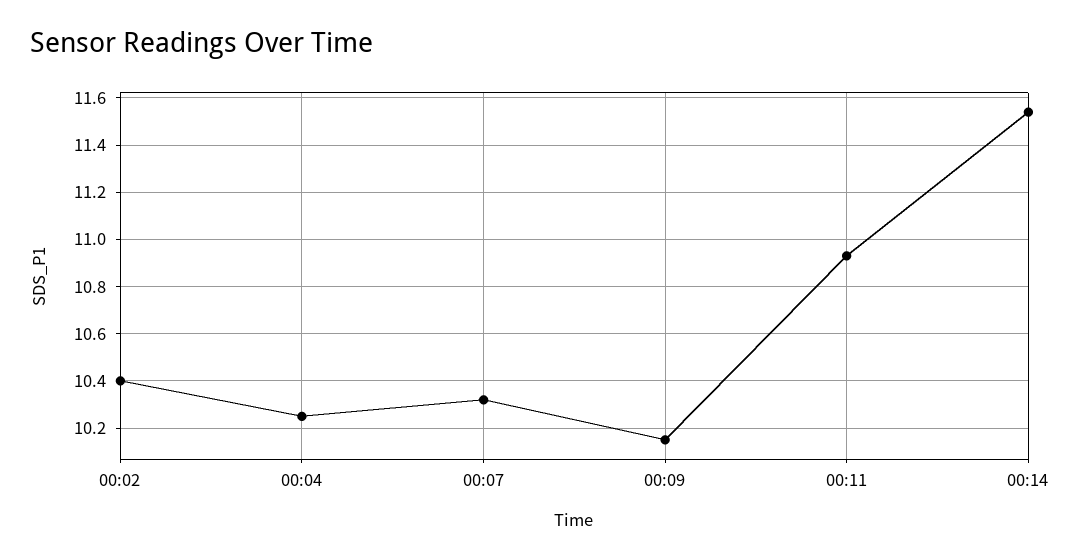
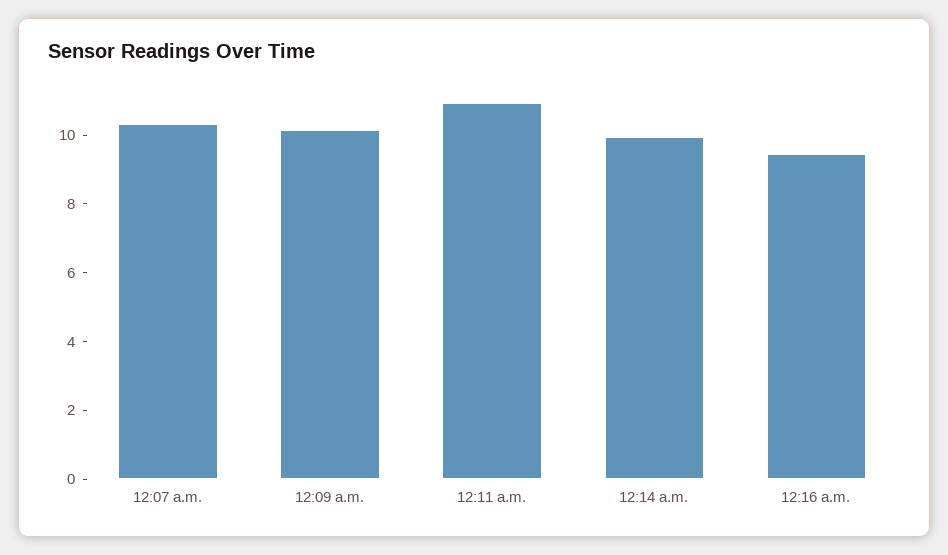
00:02: 10.4 -> none
00:04: 10.25 -> none
00:14: 11.55 -> 10
12:16 a.m.: none -> 9.5

